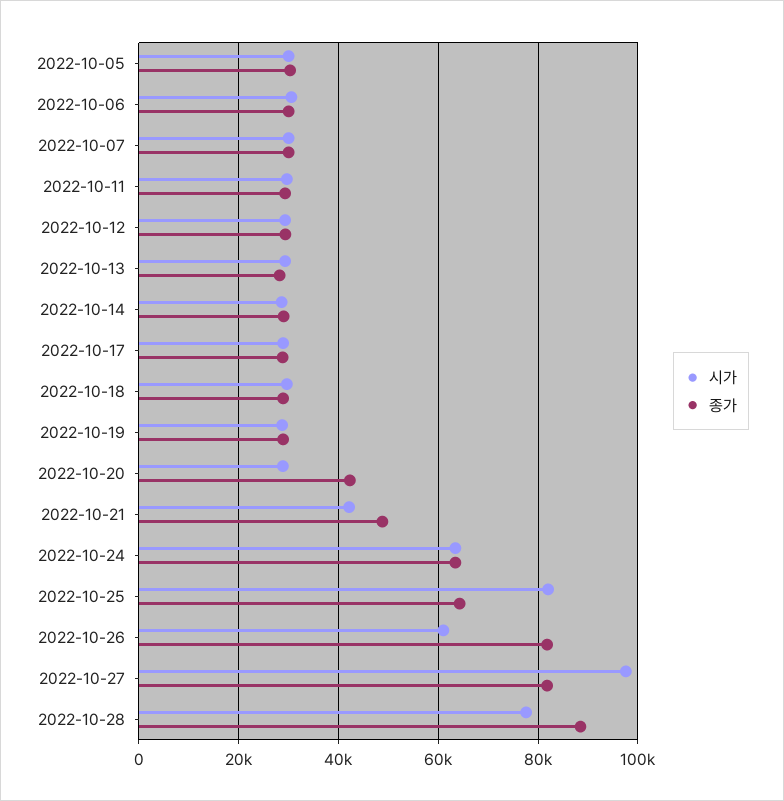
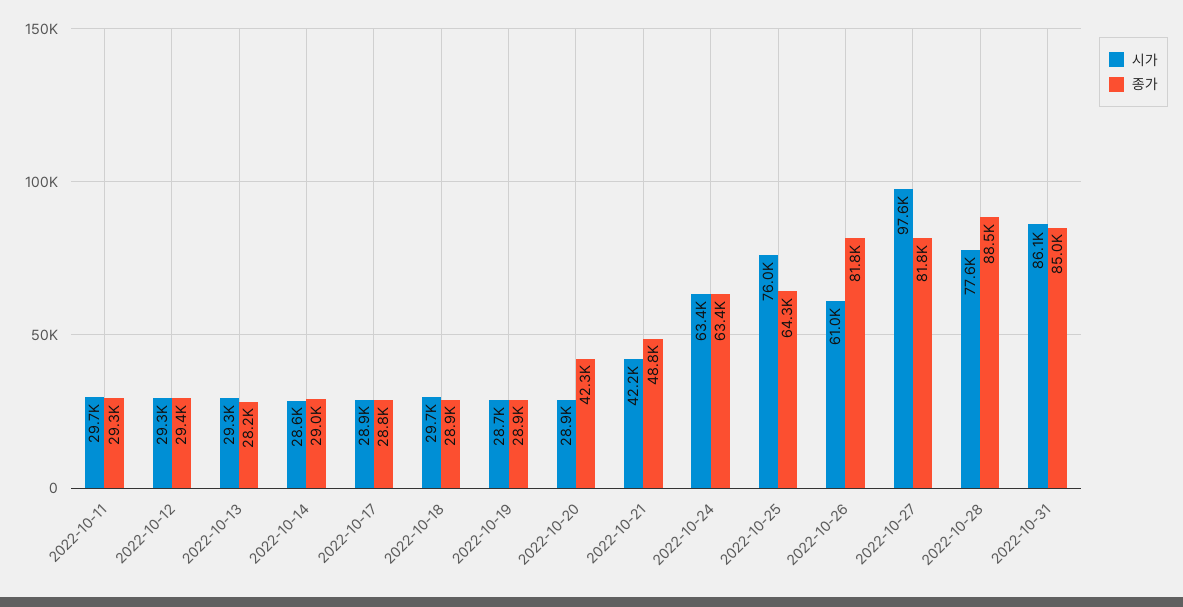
시가, 2022-10-05: 30000 -> none
종가, 2022-10-05: 30000 -> none
시가, 2022-10-06: 30000 -> none
종가, 2022-10-06: 30000 -> none
시가, 2022-10-07: 30000 -> none
종가, 2022-10-07: 30000 -> none
시가, 2022-10-25: 82000 -> 76000
시가, 2022-10-31: none -> 86100
종가, 2022-10-31: none -> 85000

